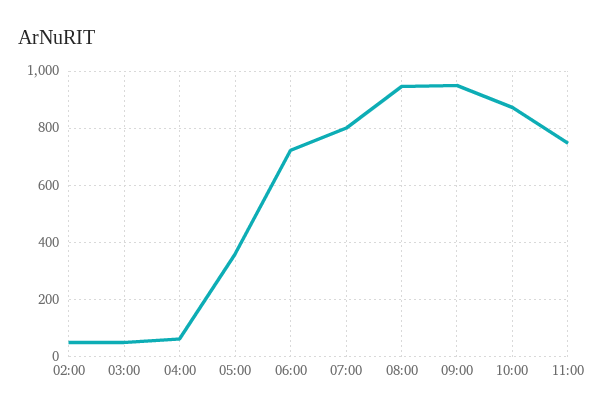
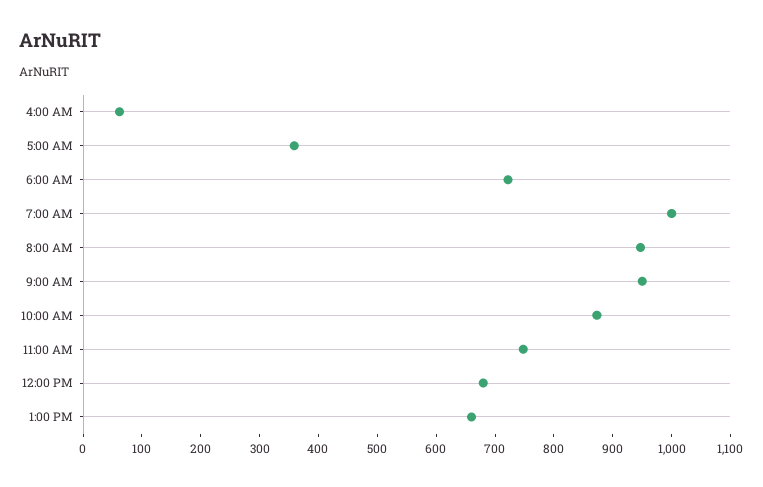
02:00: 50 -> none
03:00: 50 -> none
07:00: 800 -> 1000
12:00 PM: none -> 680
1:00 PM: none -> 660

